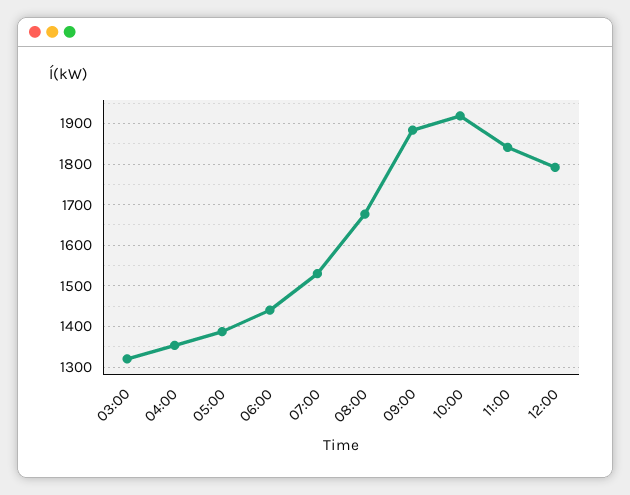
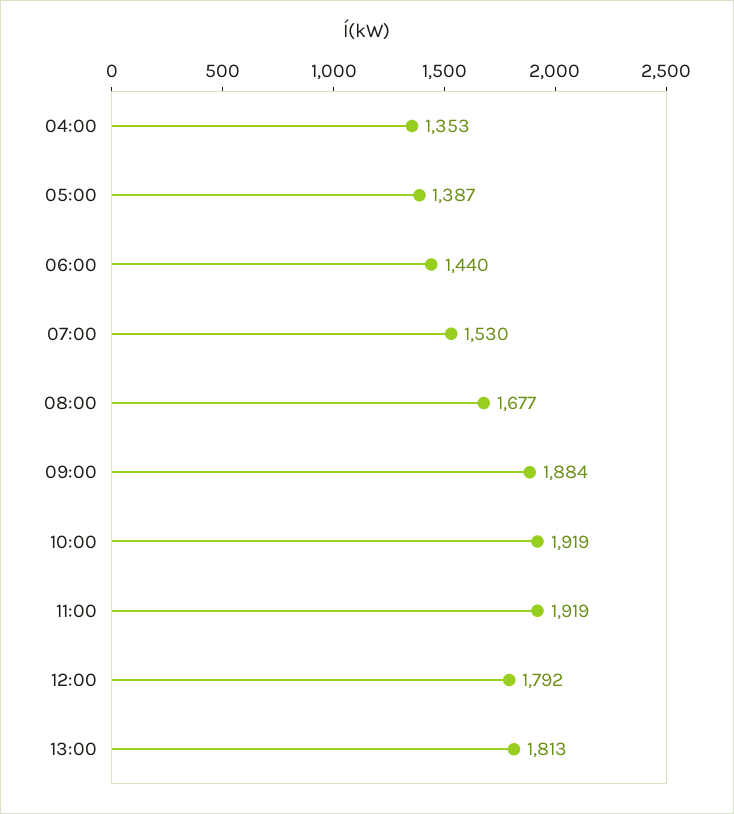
03:00: 1320 -> none
11:00: 1840 -> 1919
13:00: none -> 1813

